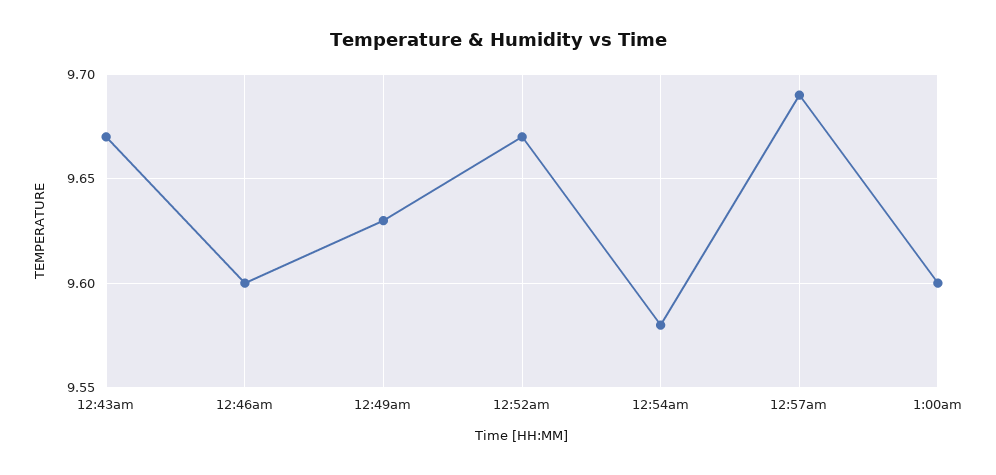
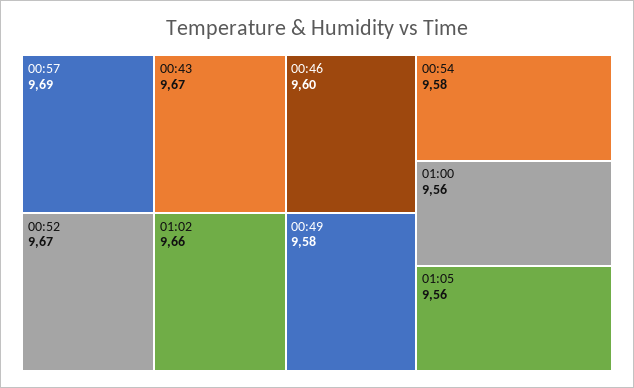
12:49am: 9.63 -> 9.58
1:00am: 9.6 -> 9.56
01:02: none -> 9.66
01:05: none -> 9.56

